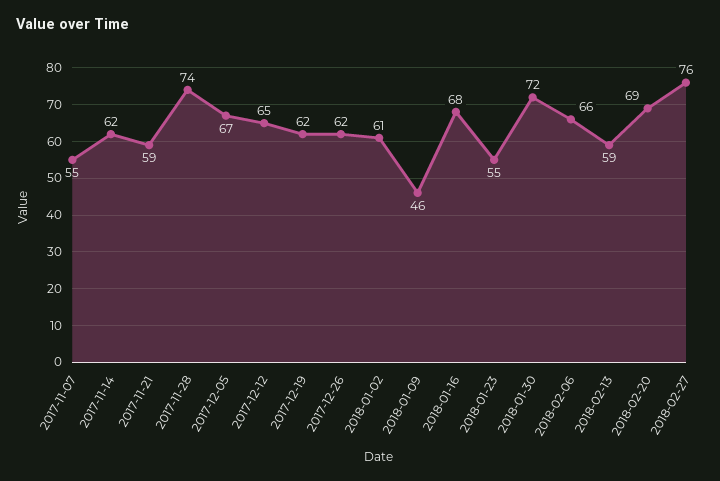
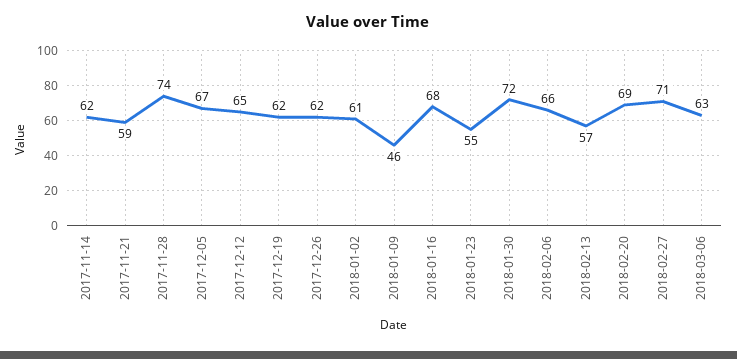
2017-11-07: 55 -> none
2018-02-13: 59 -> 57
2018-02-27: 76 -> 71
2018-03-06: none -> 63

